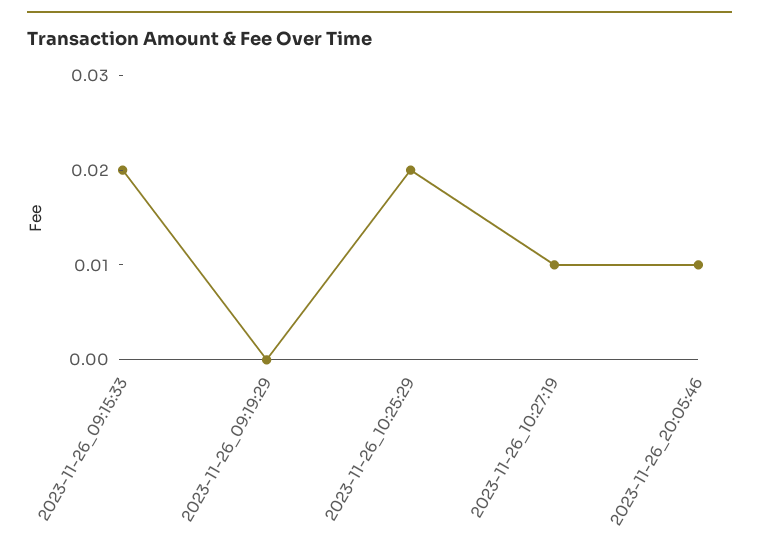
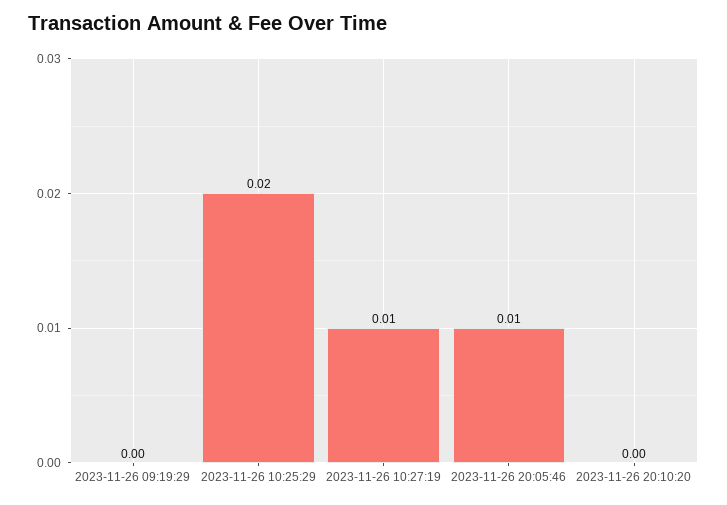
2023-11-26_09:15:33: 0.02 -> none
2023-11-26 20:10:20: none -> 0

